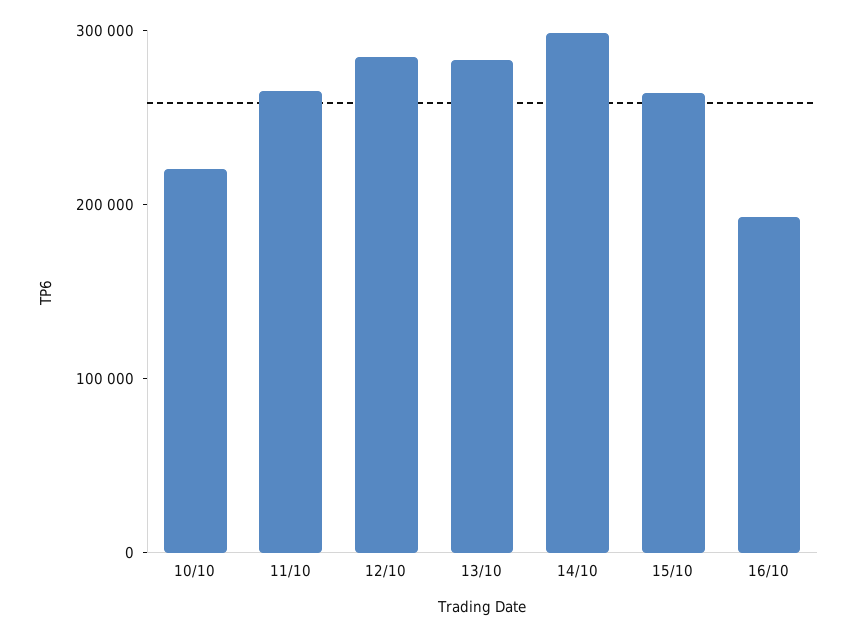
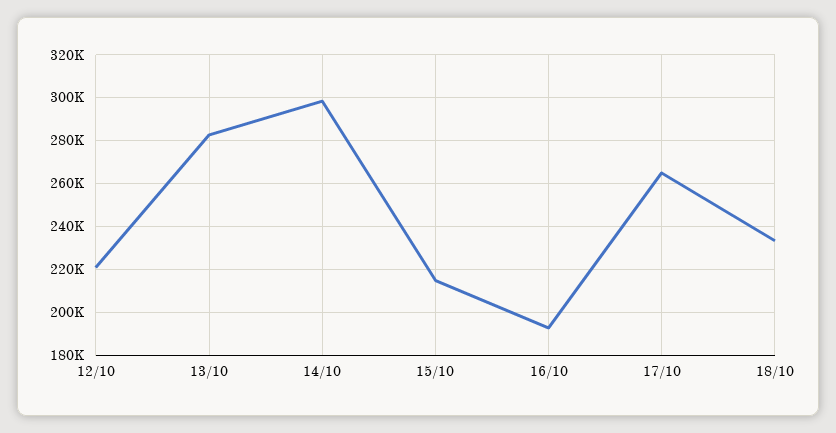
10/10: 220000 -> none
11/10: 260000 -> none
12/10: 280000 -> 220000
15/10: 260000 -> 215000
17/10: none -> 265000
18/10: none -> 235000

